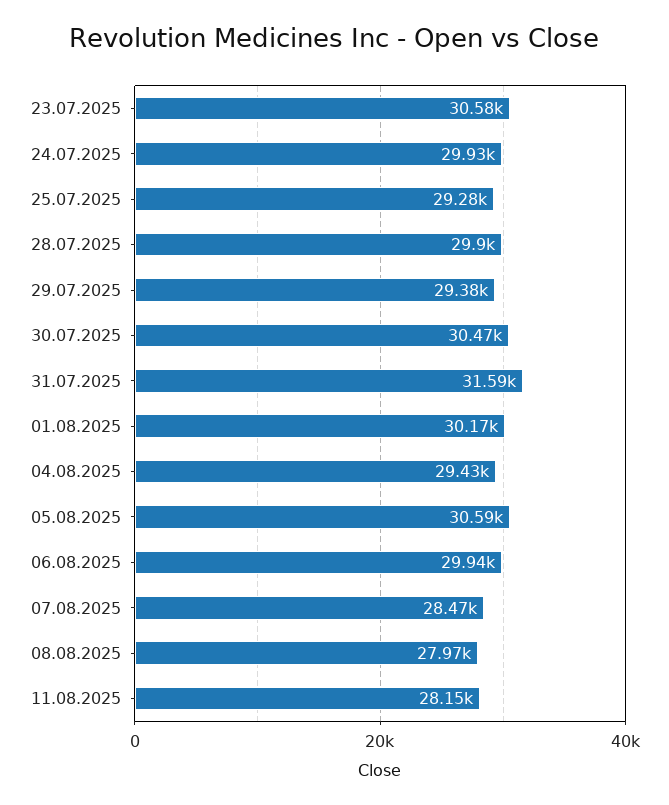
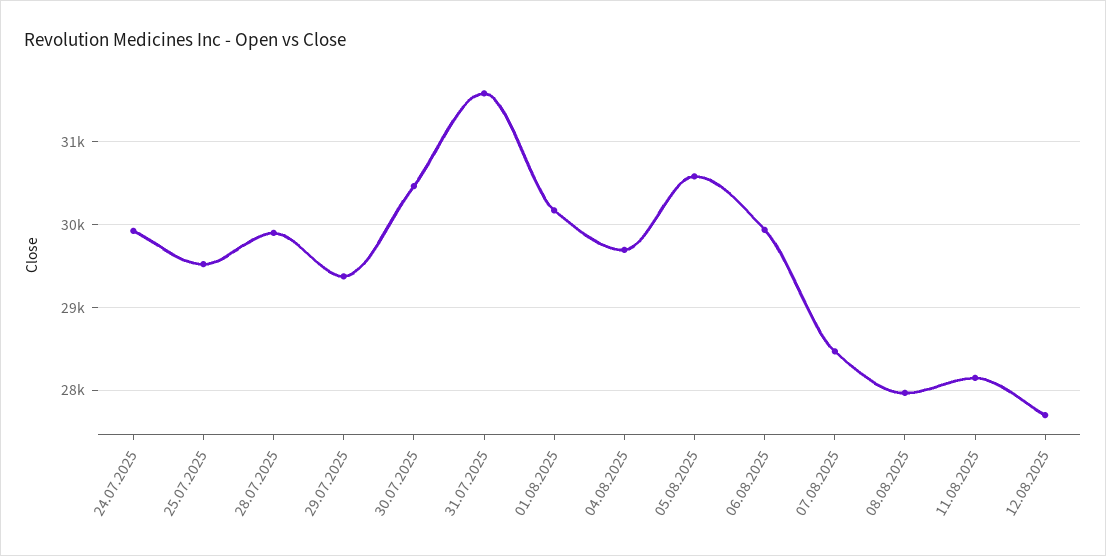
23.07.2025: 30580 -> none
25.07.2025: 29280 -> 29500
04.08.2025: 29430 -> 29700
12.08.2025: none -> 27700

